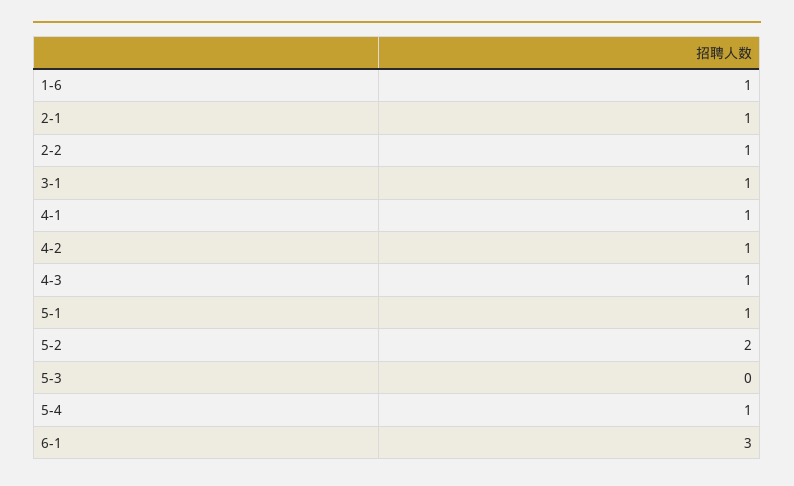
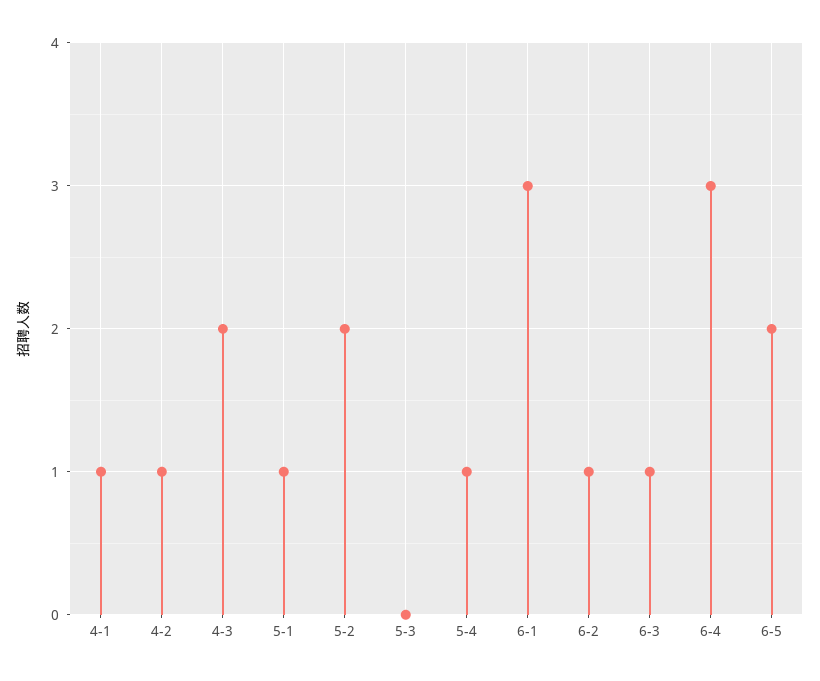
1-6: 1 -> none
2-1: 1 -> none
2-2: 1 -> none
3-1: 1 -> none
4-3: 1 -> 2
6-2: none -> 1
6-3: none -> 1
6-4: none -> 3
6-5: none -> 2

